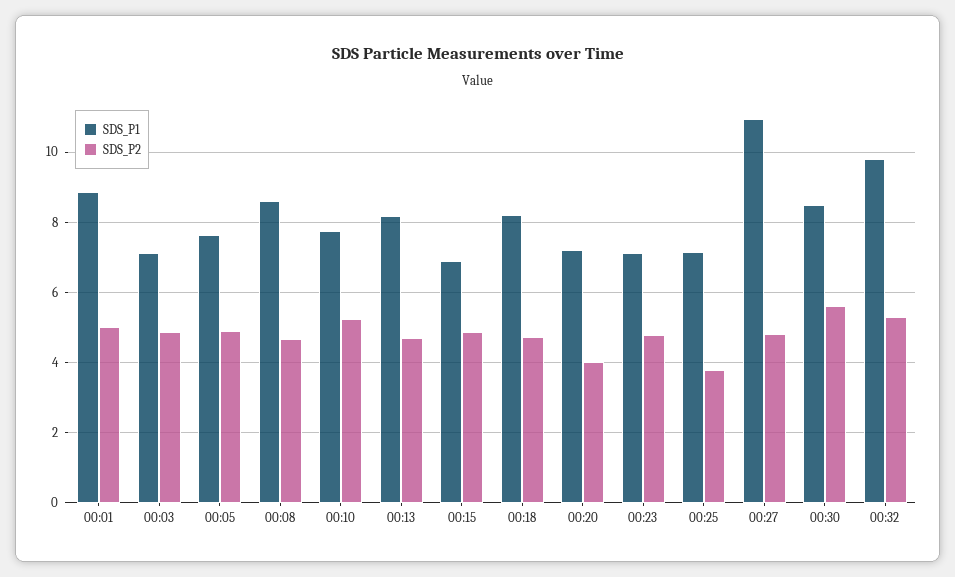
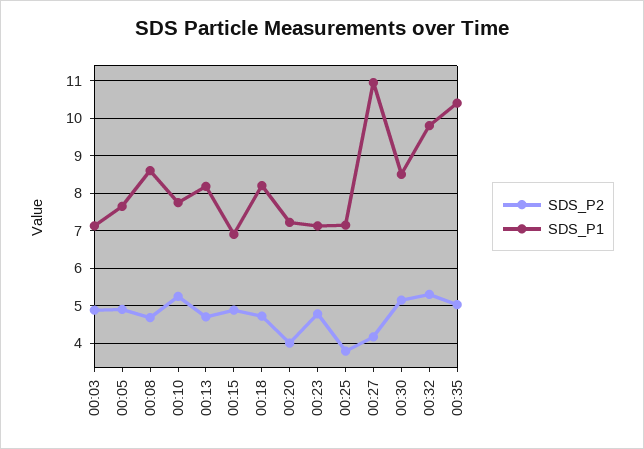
SDS_P1, 00:01: 8.8 -> none
SDS_P2, 00:01: 5 -> none
SDS_P2, 00:27: 4.8 -> 4.2
SDS_P2, 00:30: 5.6 -> 5.2
SDS_P2, 00:35: none -> 5
SDS_P1, 00:35: none -> 10.4

